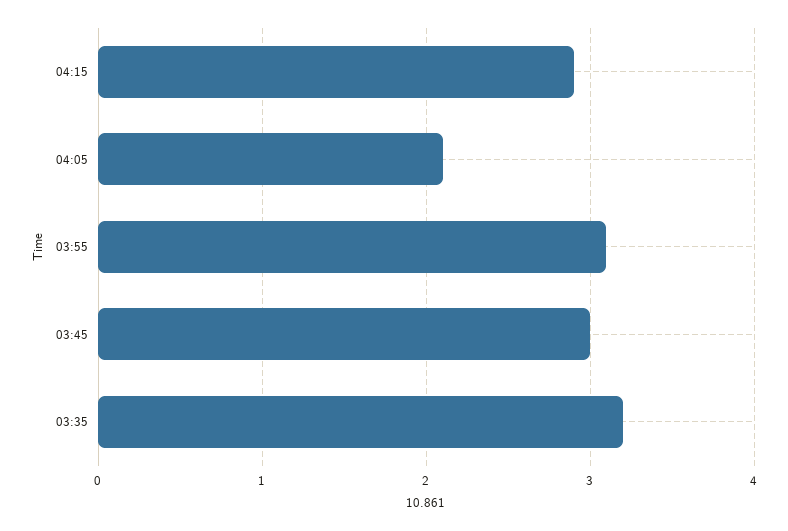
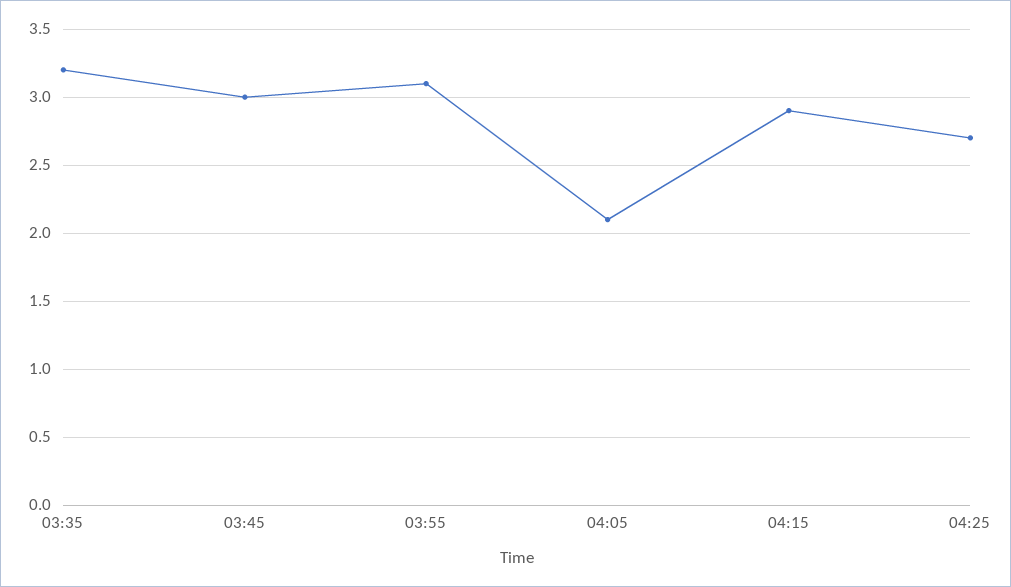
04:25: none -> 2.7

